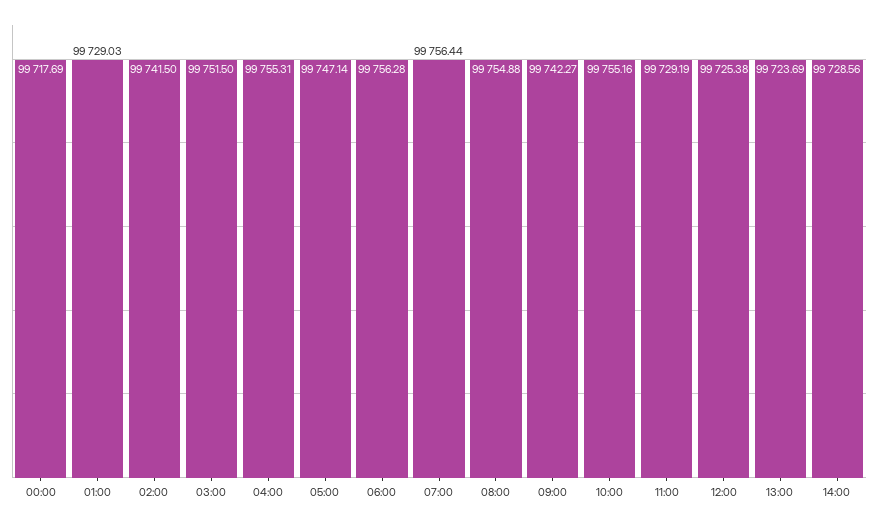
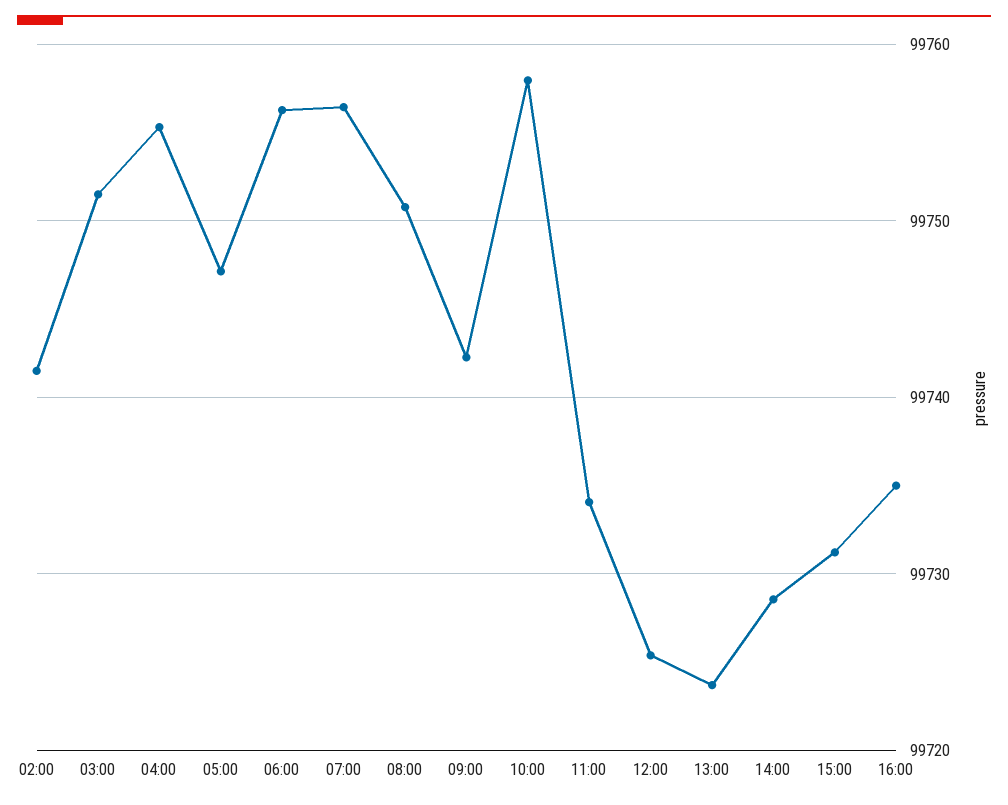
00:00: 99717.69 -> none
01:00: 99729.03 -> none
08:00: 99754.88 -> 99751
10:00: 99755.16 -> 99758
11:00: 99729.19 -> 99734
15:00: none -> 99731
16:00: none -> 99735

